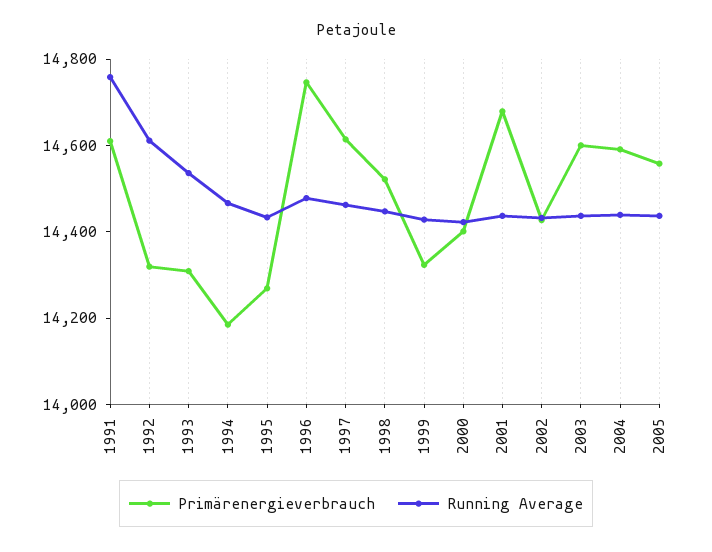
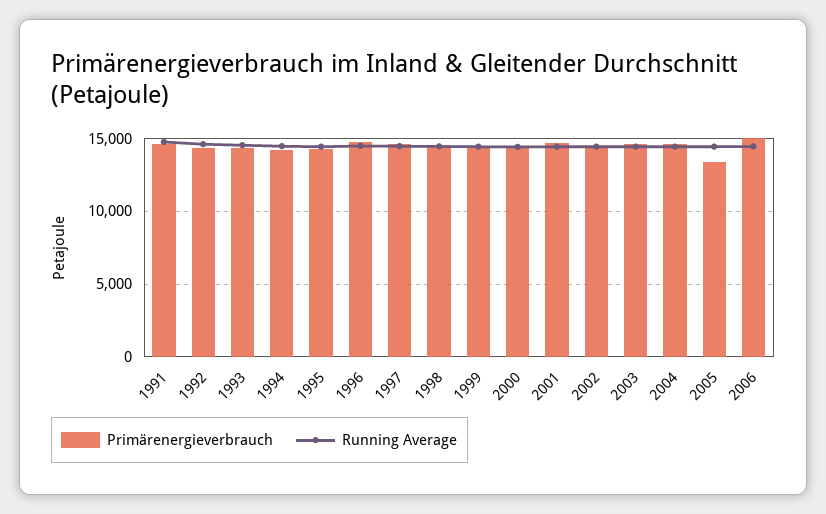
Primärenergieverbrauch, 2005: 14550 -> 13500
Primärenergieverbrauch, 2006: none -> 15000
Running Average, 2006: none -> 14500

